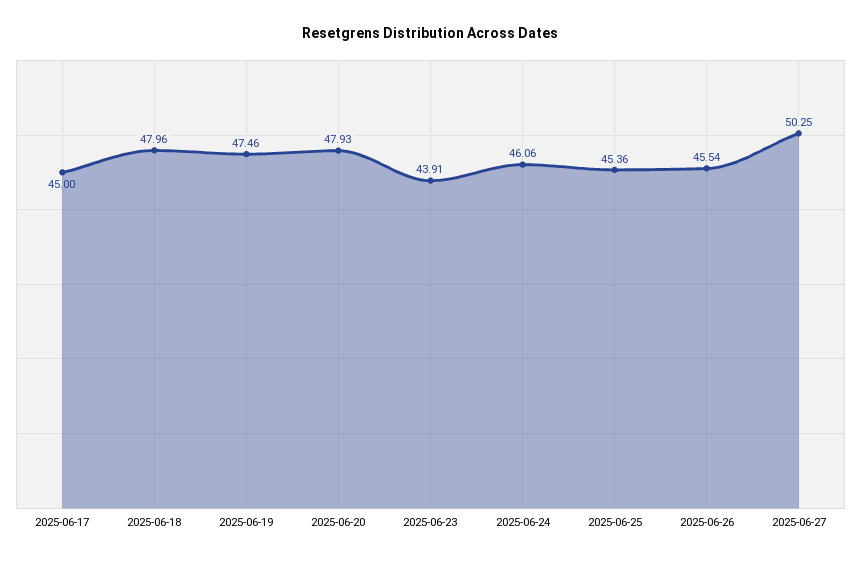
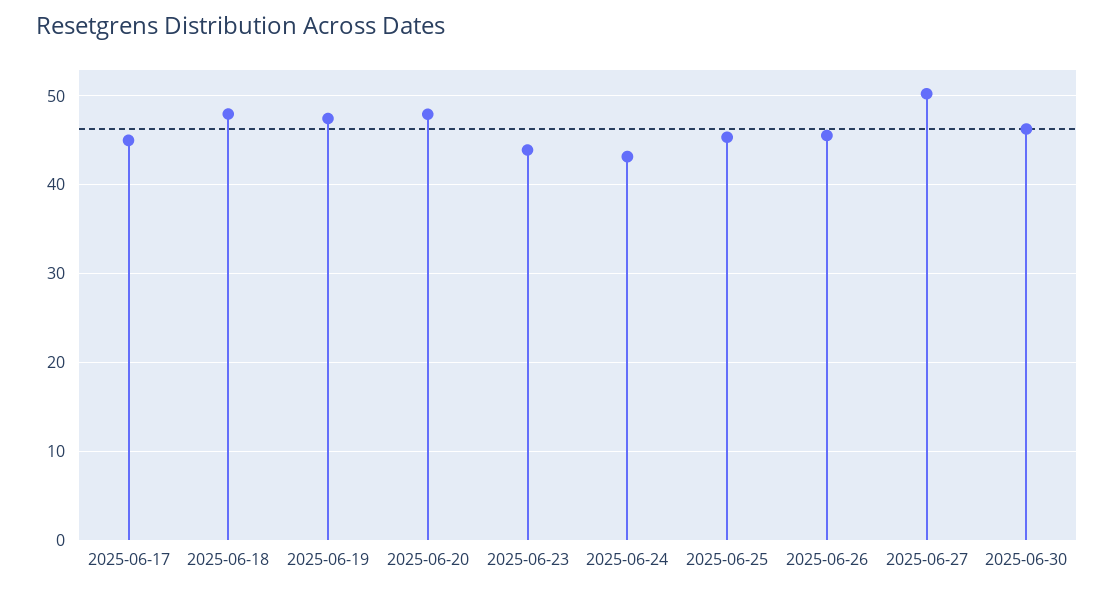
2025-06-24: 46.06 -> 43
2025-06-30: none -> 46

